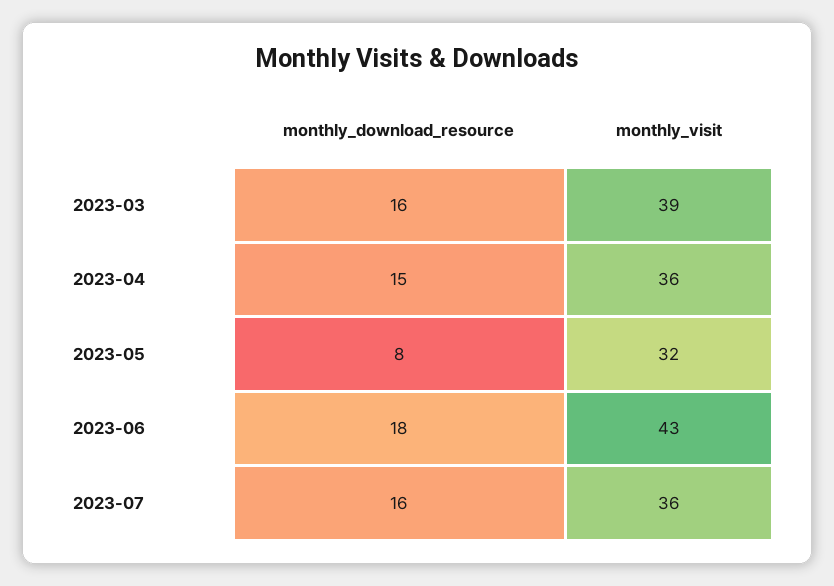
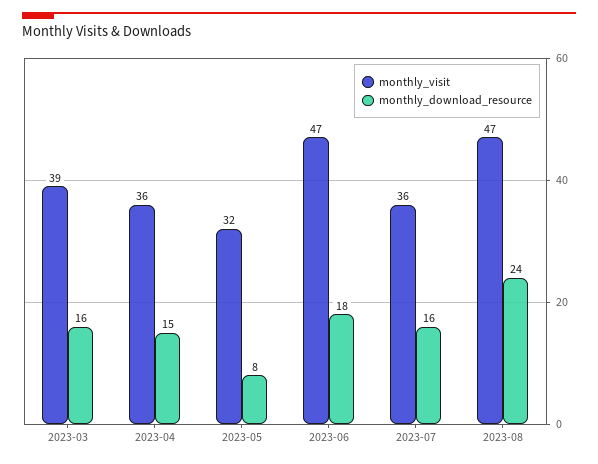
monthly_visit, 2023-06: 43 -> 47
monthly_visit, 2023-08: none -> 47
monthly_download_resource, 2023-08: none -> 24

